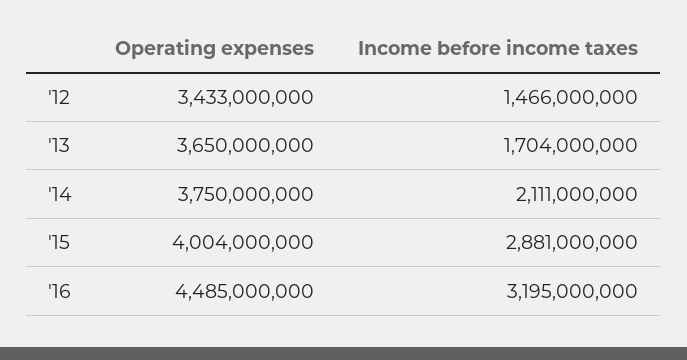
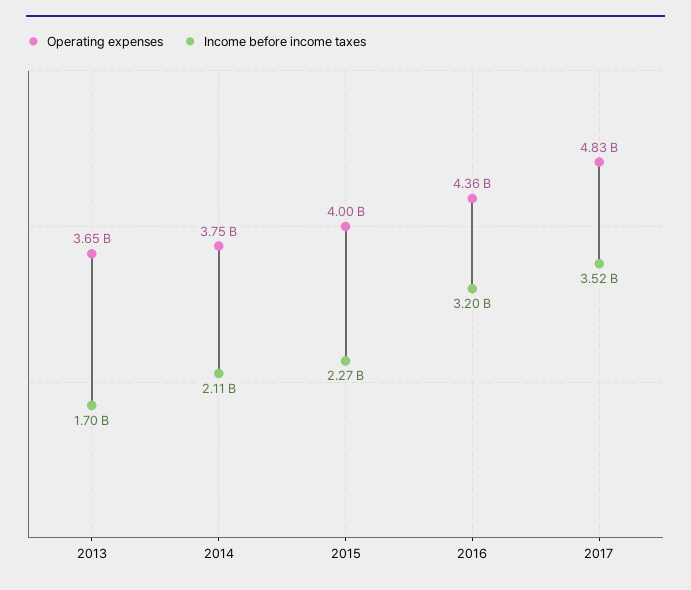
Operating expenses, '12: 3433000000 -> none
Income before income taxes, '12: 1466000000 -> none
Income before income taxes, '15: 2881000000 -> 2270000000
Operating expenses, '16: 4485000000 -> 4360000000
Operating expenses, 2017: none -> 4830000000
Income before income taxes, 2017: none -> 3520000000

